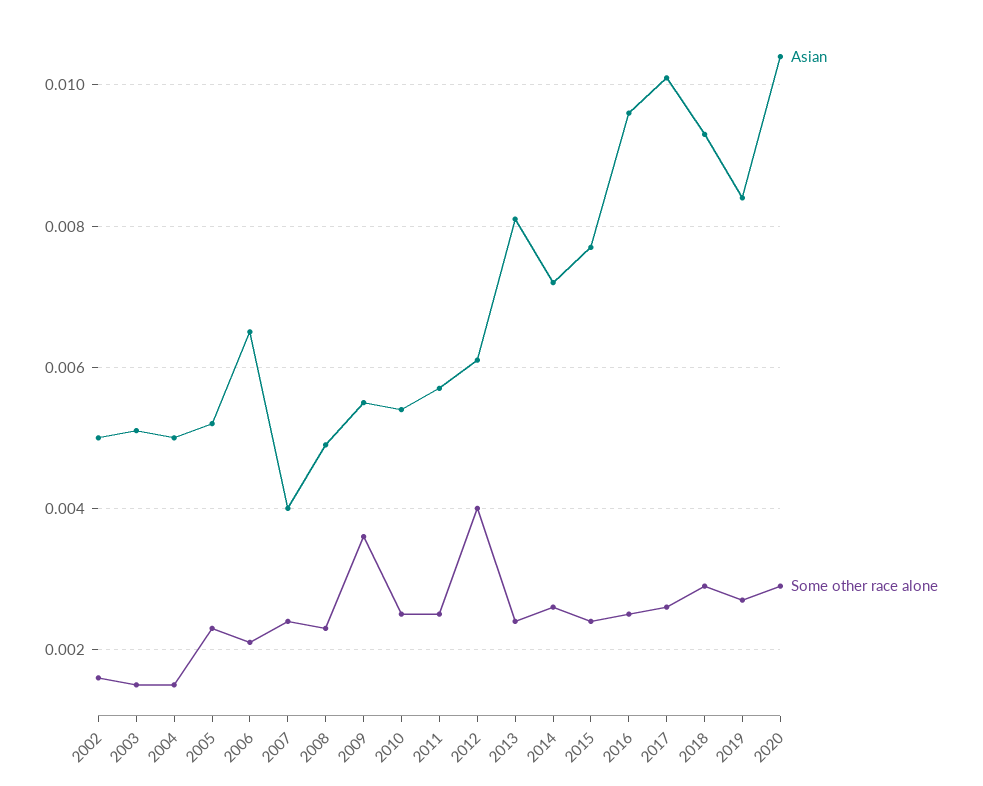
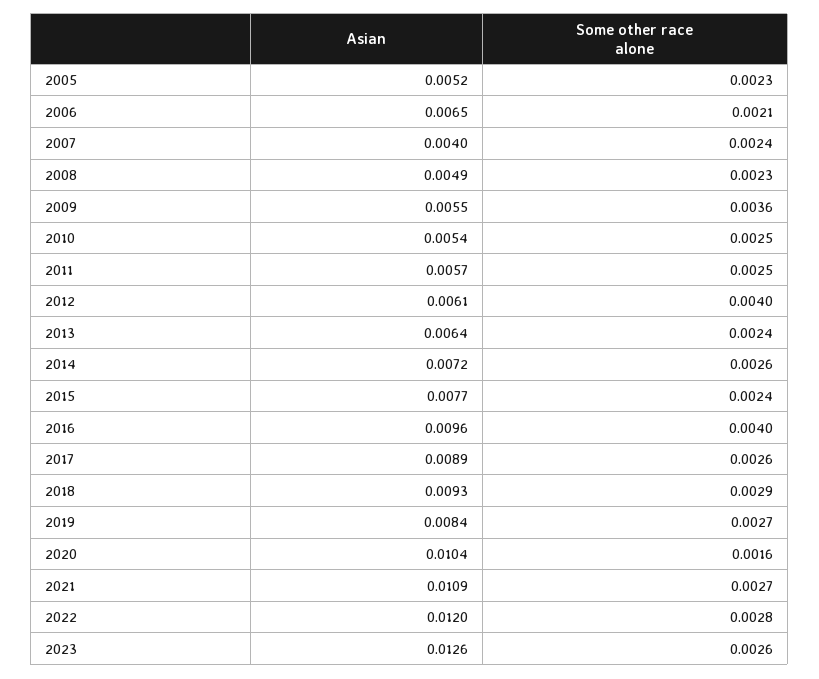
Asian, 2002: 0.005 -> none
Some other race alone, 2002: 0.0015 -> none
Asian, 2003: 0.005 -> none
Some other race alone, 2003: 0.0015 -> none
Asian, 2004: 0.005 -> none
Some other race alone, 2004: 0.0015 -> none
Asian, 2013: 0.008 -> 0.0064
Some other race alone, 2016: 0.0025 -> 0.004
Asian, 2017: 0.01 -> 0.0089
Some other race alone, 2020: 0.003 -> 0.0016
Asian, 2021: none -> 0.0109
Some other race alone, 2021: none -> 0.0027
Asian, 2022: none -> 0.012
Some other race alone, 2022: none -> 0.0028
Asian, 2023: none -> 0.0126
Some other race alone, 2023: none -> 0.0026

